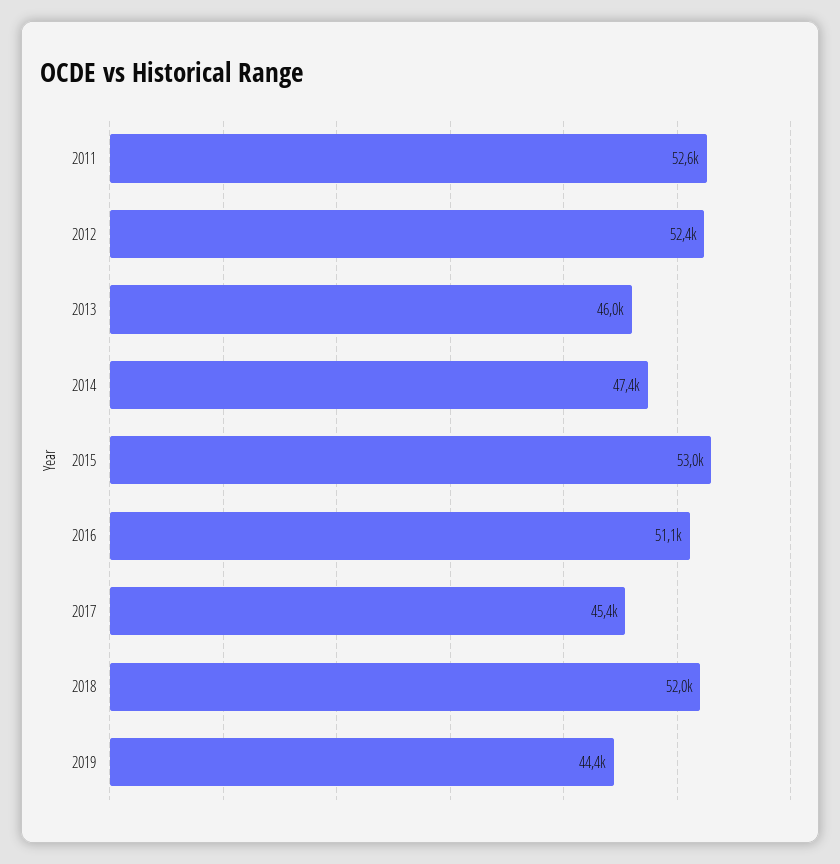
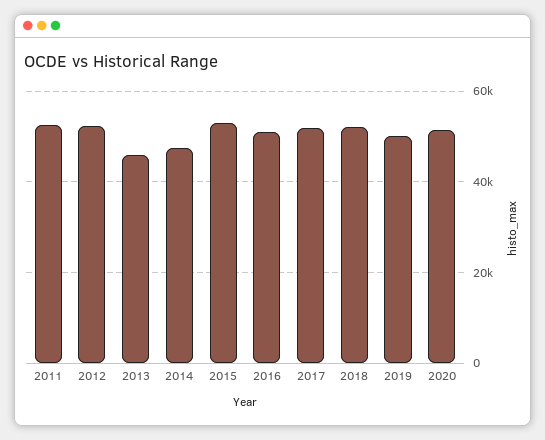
2017: 45400 -> 52000
2019: 44400 -> 50000
2020: none -> 52000

